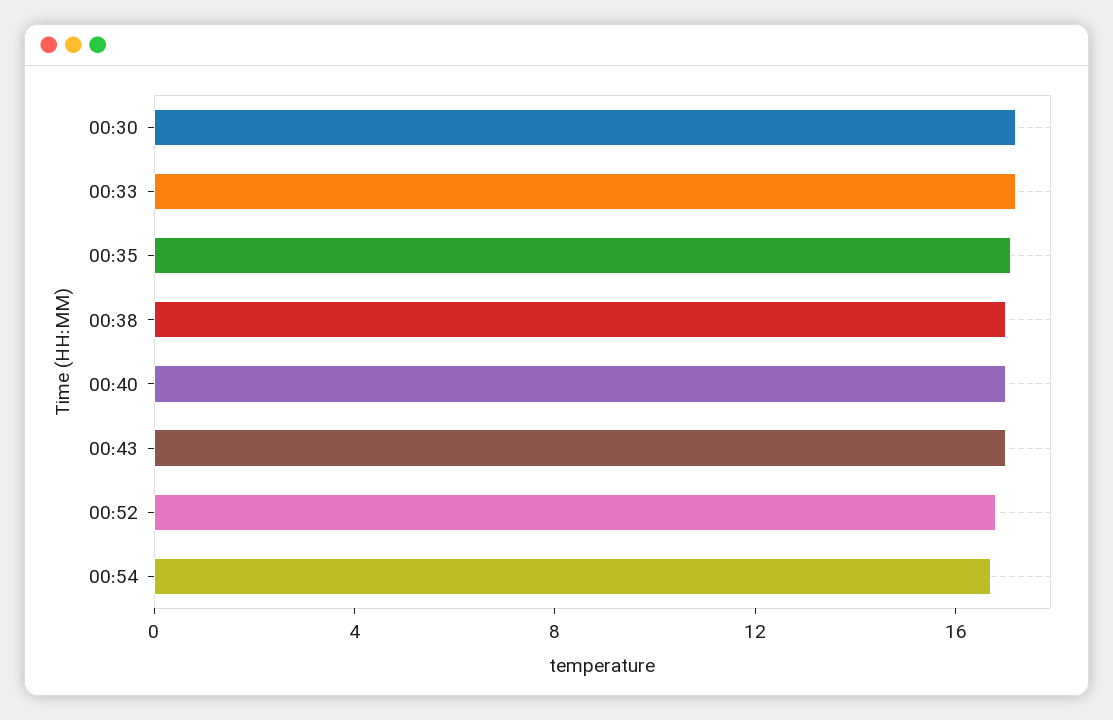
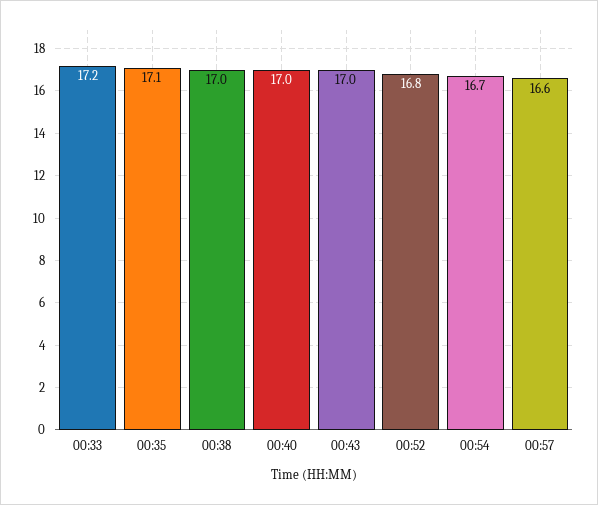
00:30: 17 -> none
00:57: none -> 16.6

